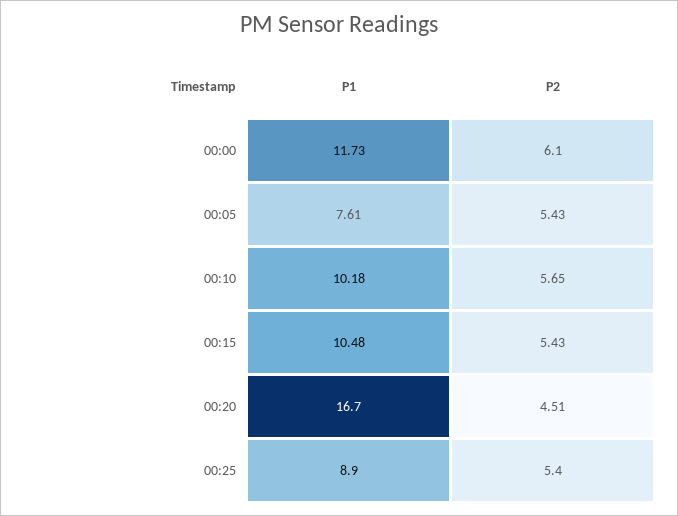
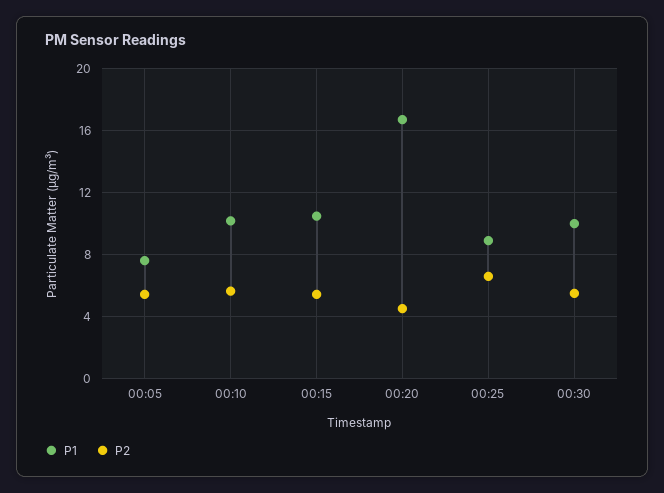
P1, 00:00: 11.73 -> none
P2, 00:00: 6.1 -> none
P2, 00:25: 5.4 -> 6.5
P1, 00:30: none -> 10
P2, 00:30: none -> 5.5

